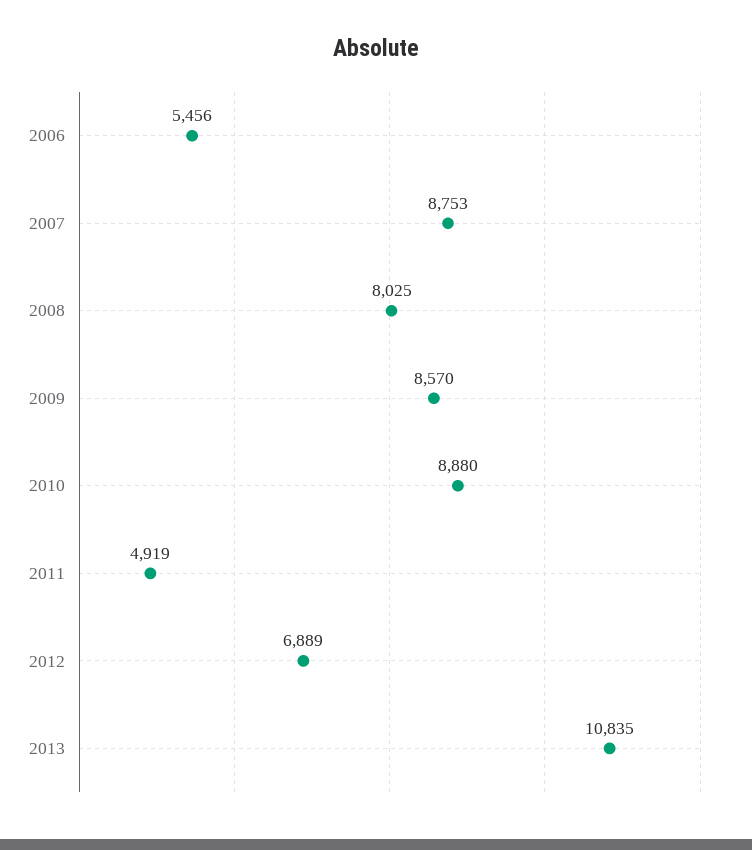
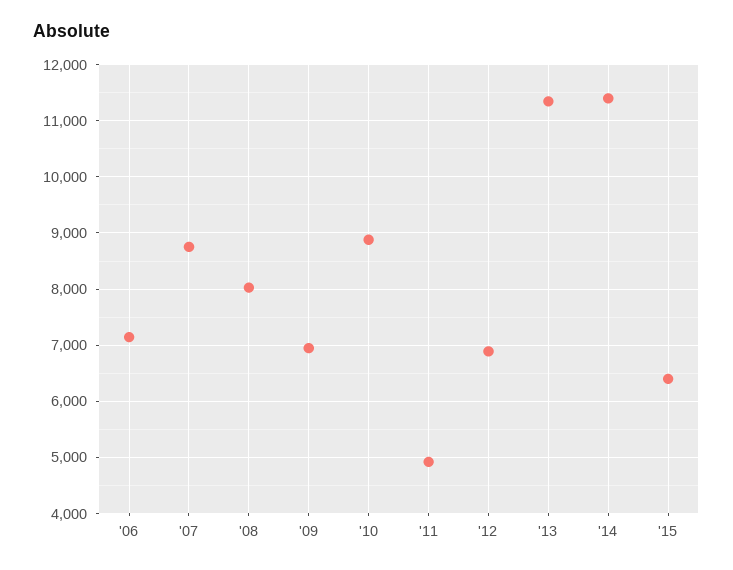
2006: 5456 -> 7200
2009: 8570 -> 7000
2013: 10835 -> 11400
'14: none -> 11400
'15: none -> 6400

